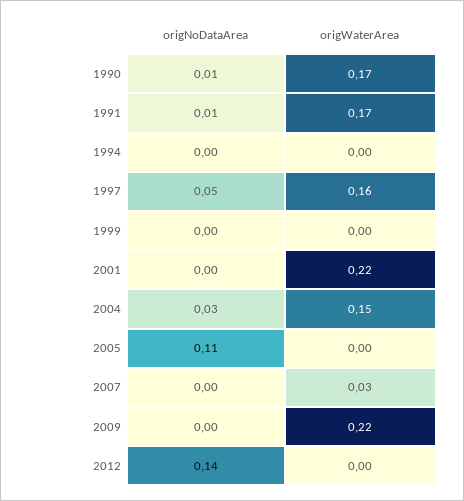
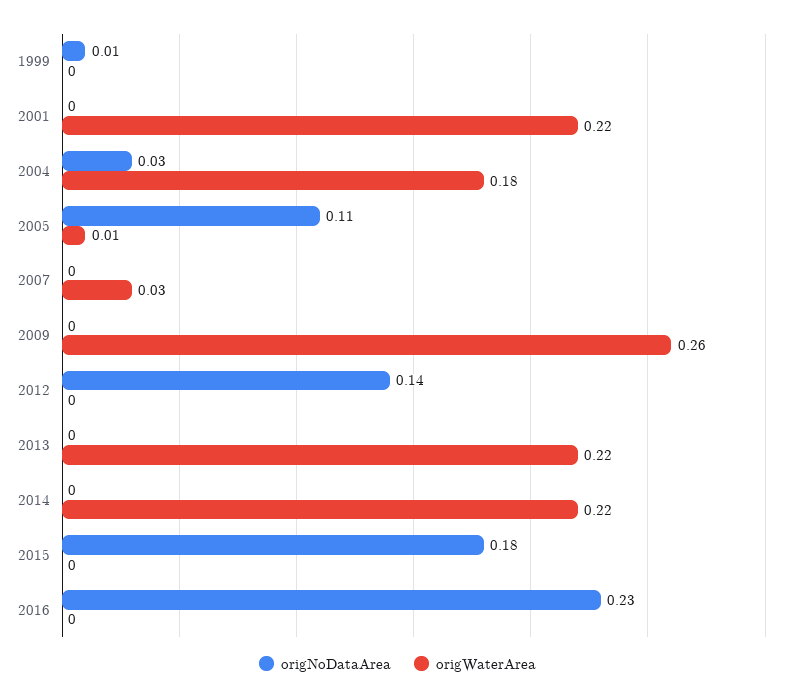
origNoDataArea, 1990: 0.01 -> none
origWaterArea, 1990: 0.17 -> none
origNoDataArea, 1991: 0.01 -> none
origWaterArea, 1991: 0.17 -> none
origNoDataArea, 1994: 0 -> none
origWaterArea, 1994: 0 -> none
origNoDataArea, 1997: 0.05 -> none
origWaterArea, 1997: 0.16 -> none
origNoDataArea, 1999: 0 -> 0.01
origWaterArea, 2004: 0.15 -> 0.18
origWaterArea, 2005: 0 -> 0.01
origWaterArea, 2009: 0.22 -> 0.26
origNoDataArea, 2013: none -> 0
origWaterArea, 2013: none -> 0.22
origNoDataArea, 2014: none -> 0
origWaterArea, 2014: none -> 0.22
origNoDataArea, 2015: none -> 0.18
origWaterArea, 2015: none -> 0
origNoDataArea, 2016: none -> 0.23
origWaterArea, 2016: none -> 0

